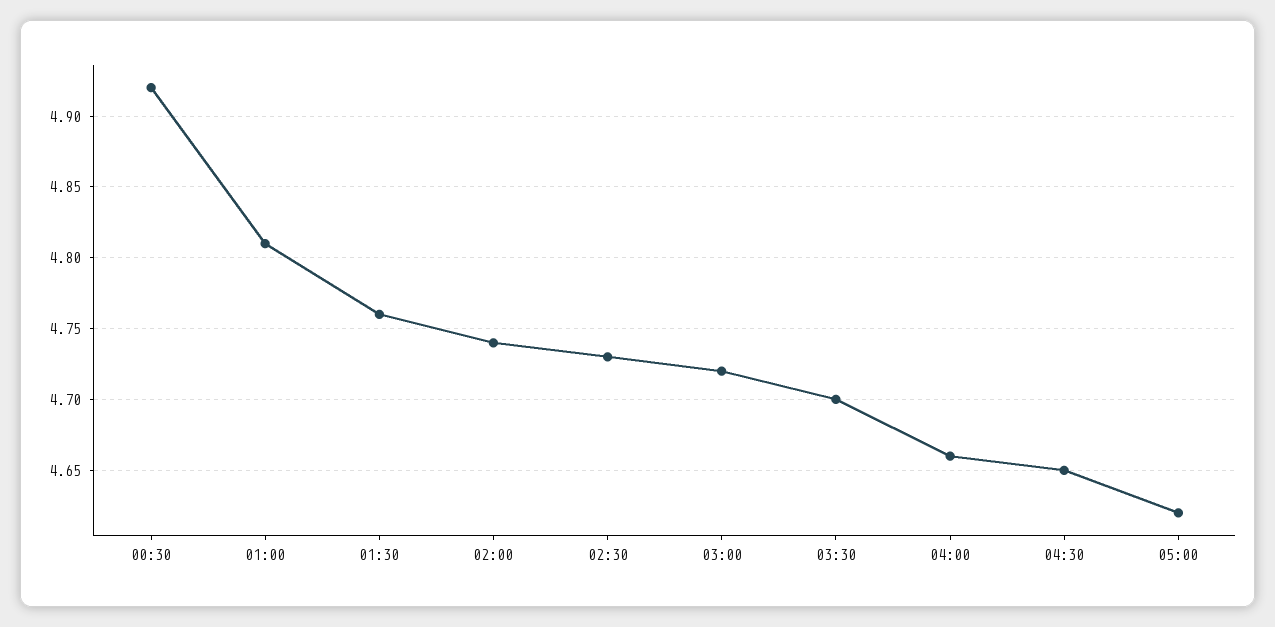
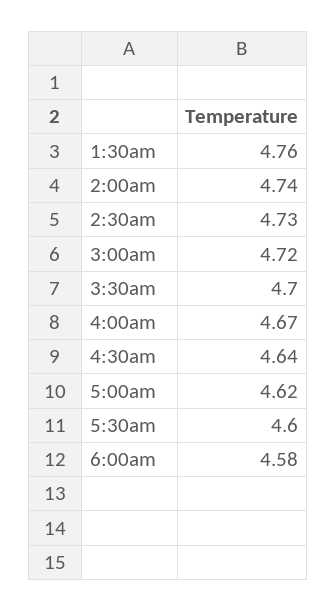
00:30: 4.92 -> none
01:00: 4.81 -> none
04:00: 4.66 -> 4.67
04:30: 4.65 -> 4.64
5:30am: none -> 4.6
6:00am: none -> 4.58

